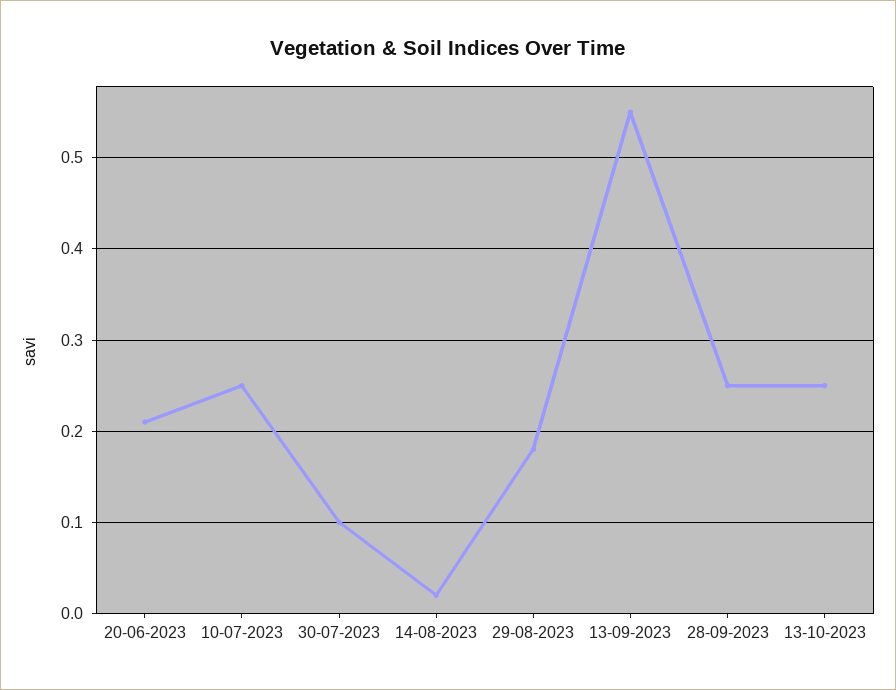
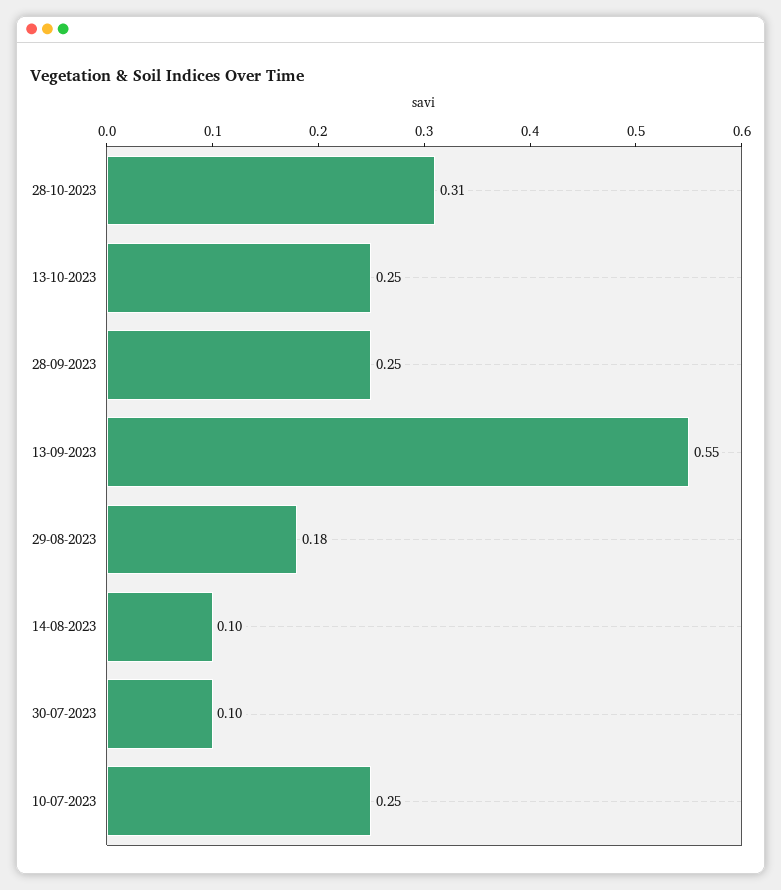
20-06-2023: 0.21 -> none
14-08-2023: 0.02 -> 0.1
28-10-2023: none -> 0.31

